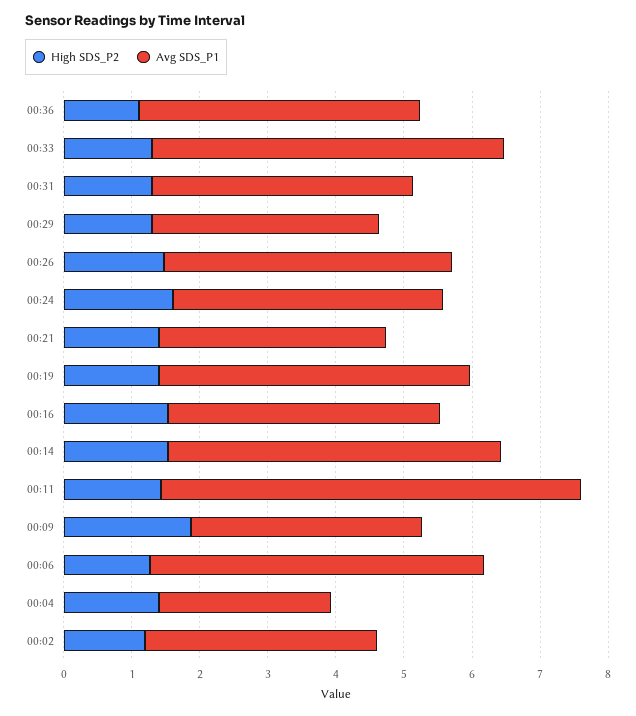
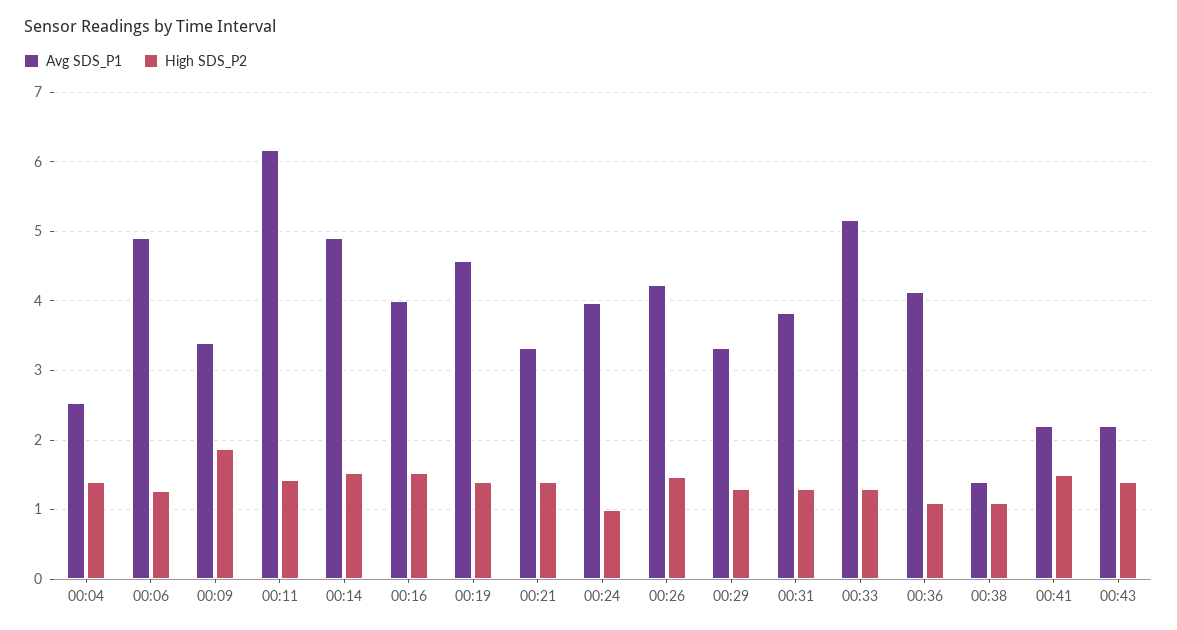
High SDS_P2, 00:24: 1.6 -> 1
High SDS_P2, 00:02: 1.2 -> none
Avg SDS_P1, 00:02: 3.4 -> none
Avg SDS_P1, 00:38: none -> 1.4
High SDS_P2, 00:38: none -> 1.1
Avg SDS_P1, 00:41: none -> 2.2
High SDS_P2, 00:41: none -> 1.5
Avg SDS_P1, 00:43: none -> 2.2
High SDS_P2, 00:43: none -> 1.4

